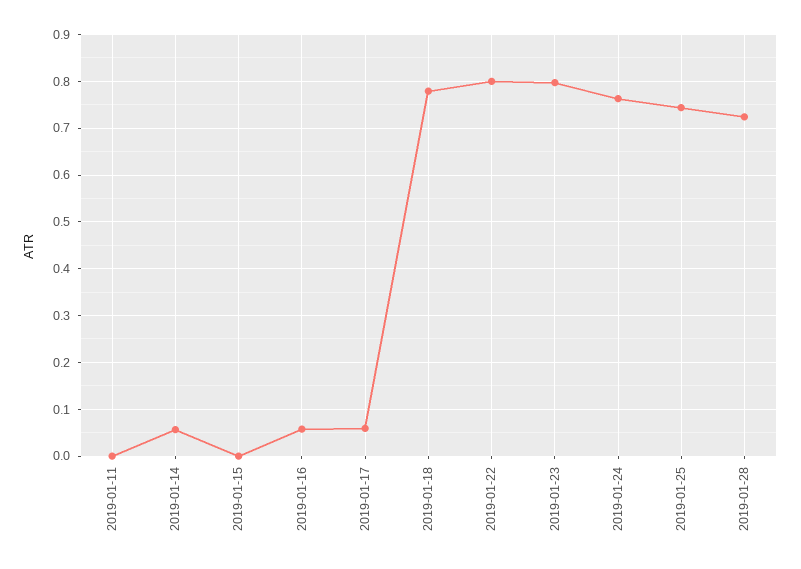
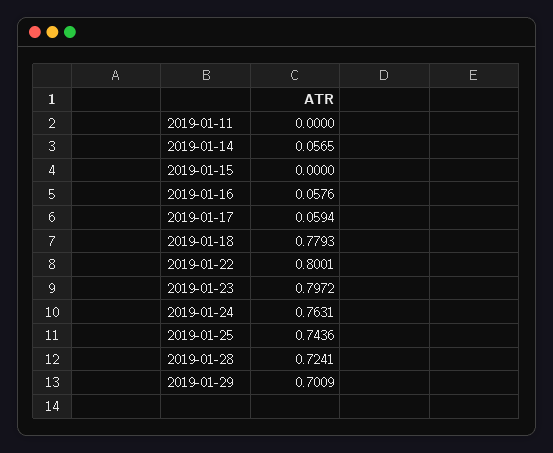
2019-01-29: none -> 0.7009

